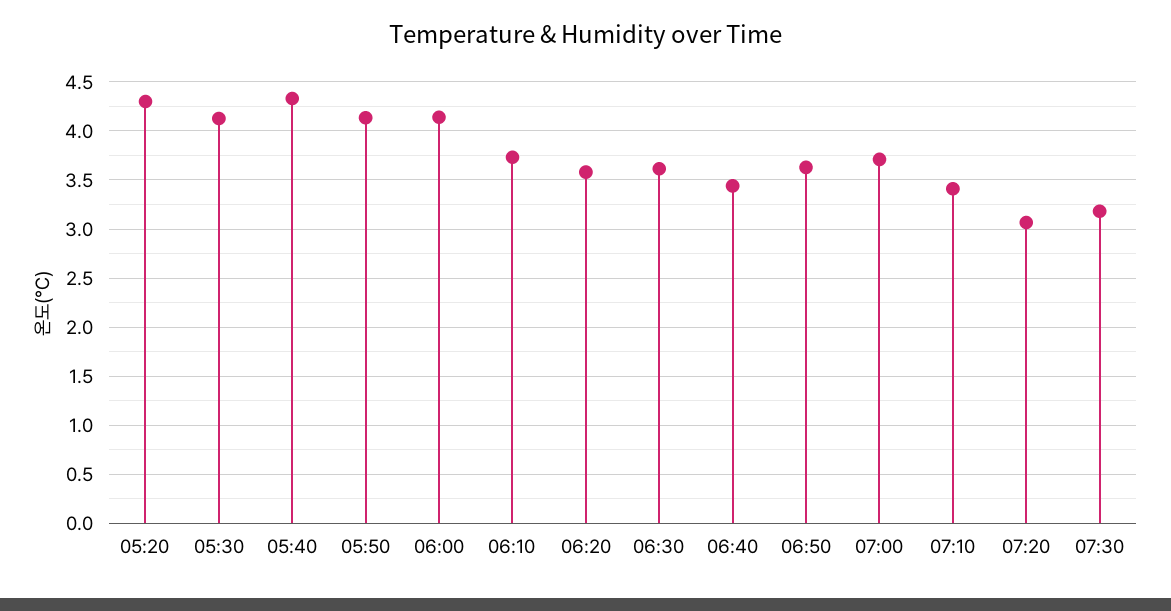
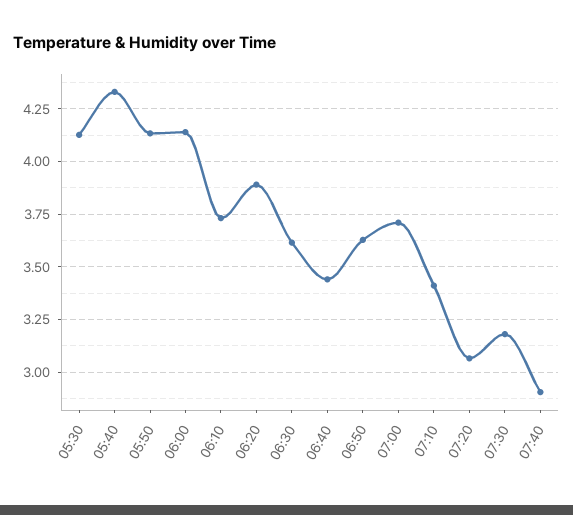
05:20: 4.3 -> none
06:20: 3.6 -> 3.9
07:40: none -> 2.9

